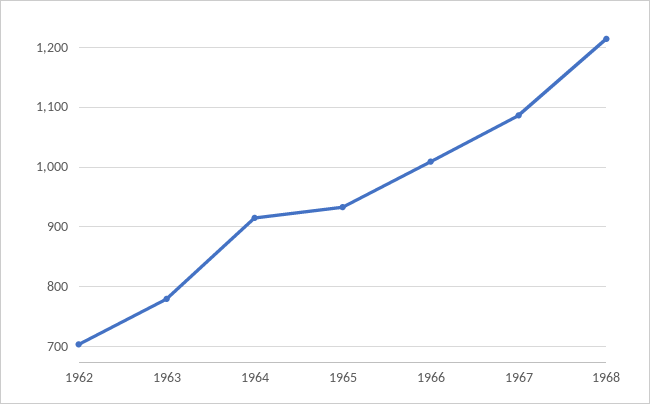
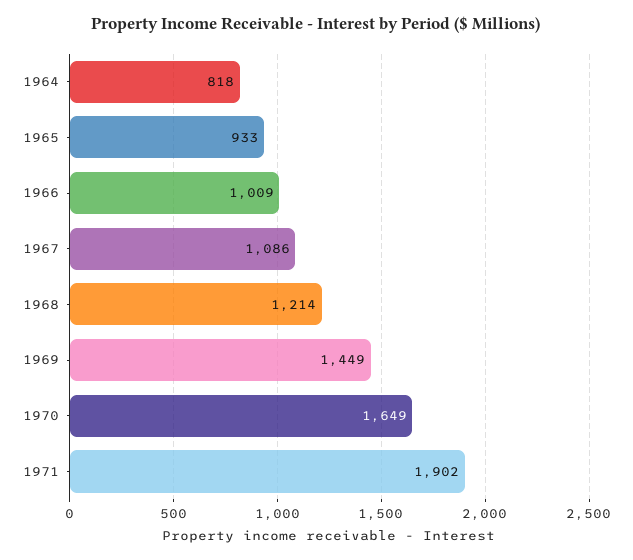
1962: 700 -> none
1963: 780 -> none
1964: 920 -> 818
1969: none -> 1449
1970: none -> 1649
1971: none -> 1902

